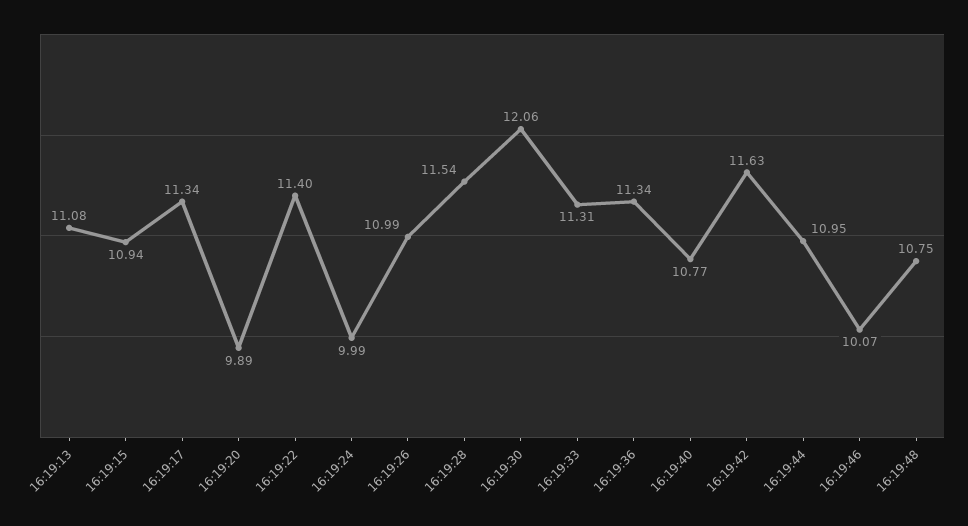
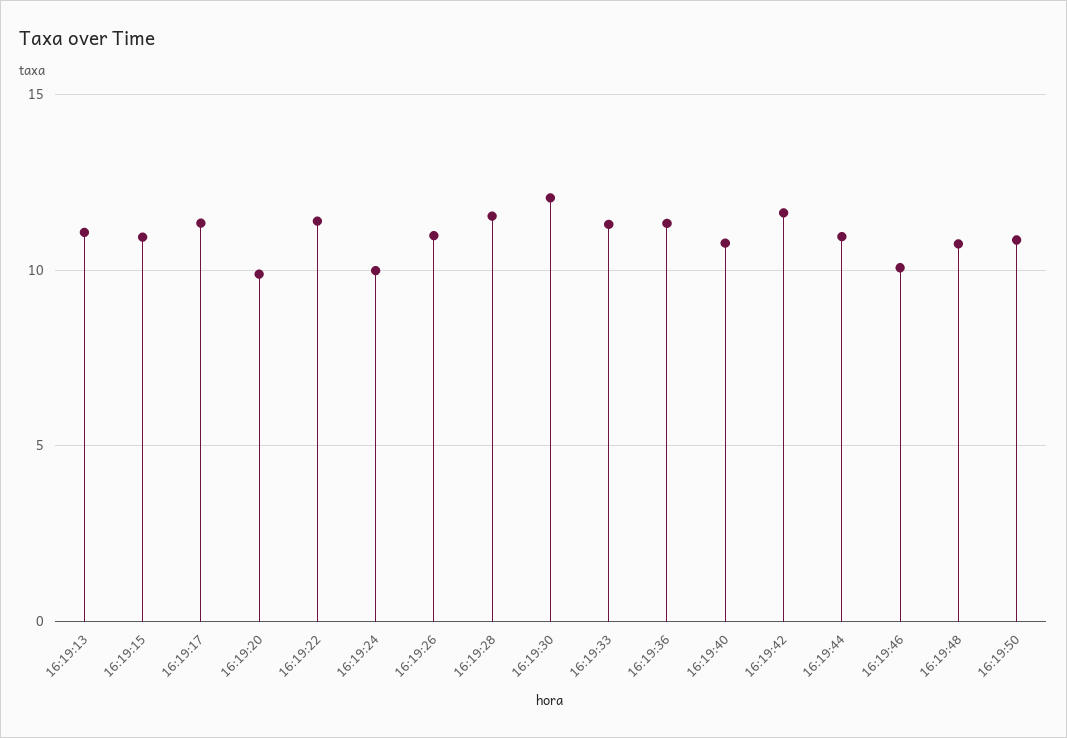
16:19:50: none -> 11

